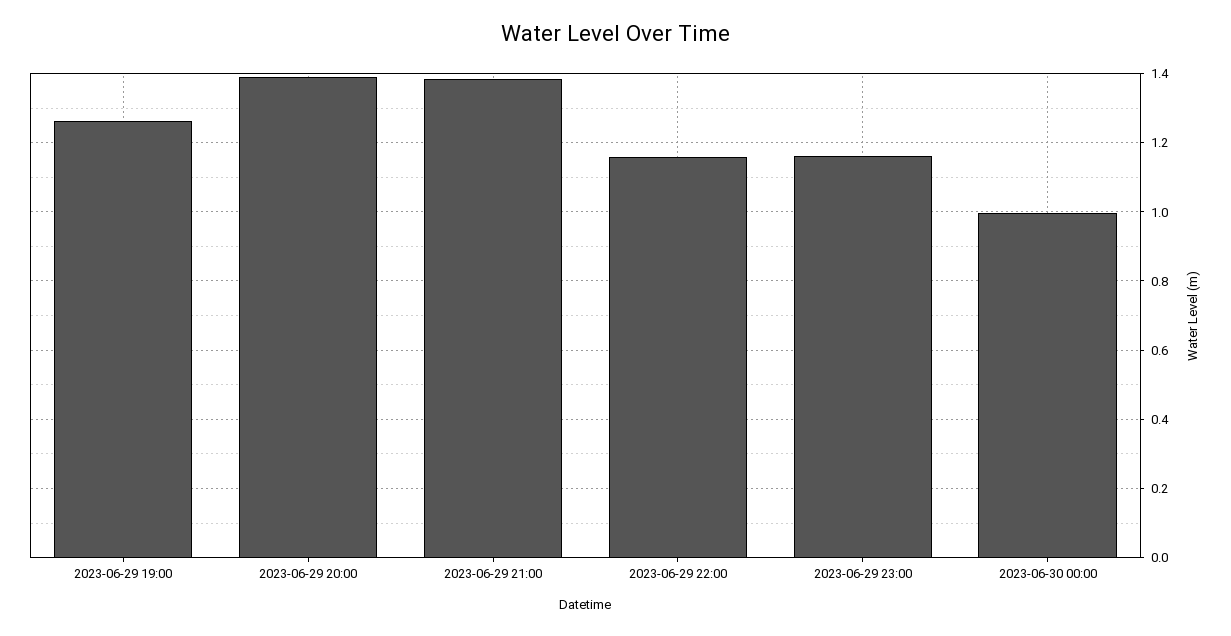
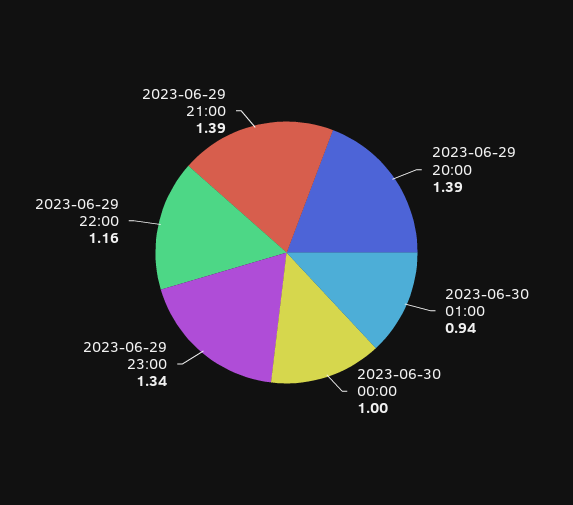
2023-06-29 19:00: 1.26 -> none
2023-06-29 23:00: 1.16 -> 1.34
2023-06-30 01:00: none -> 0.94

